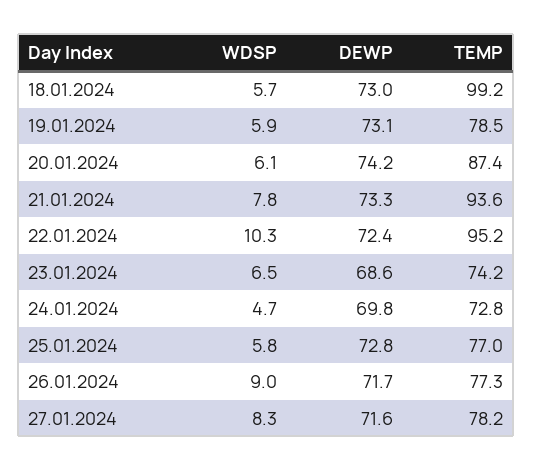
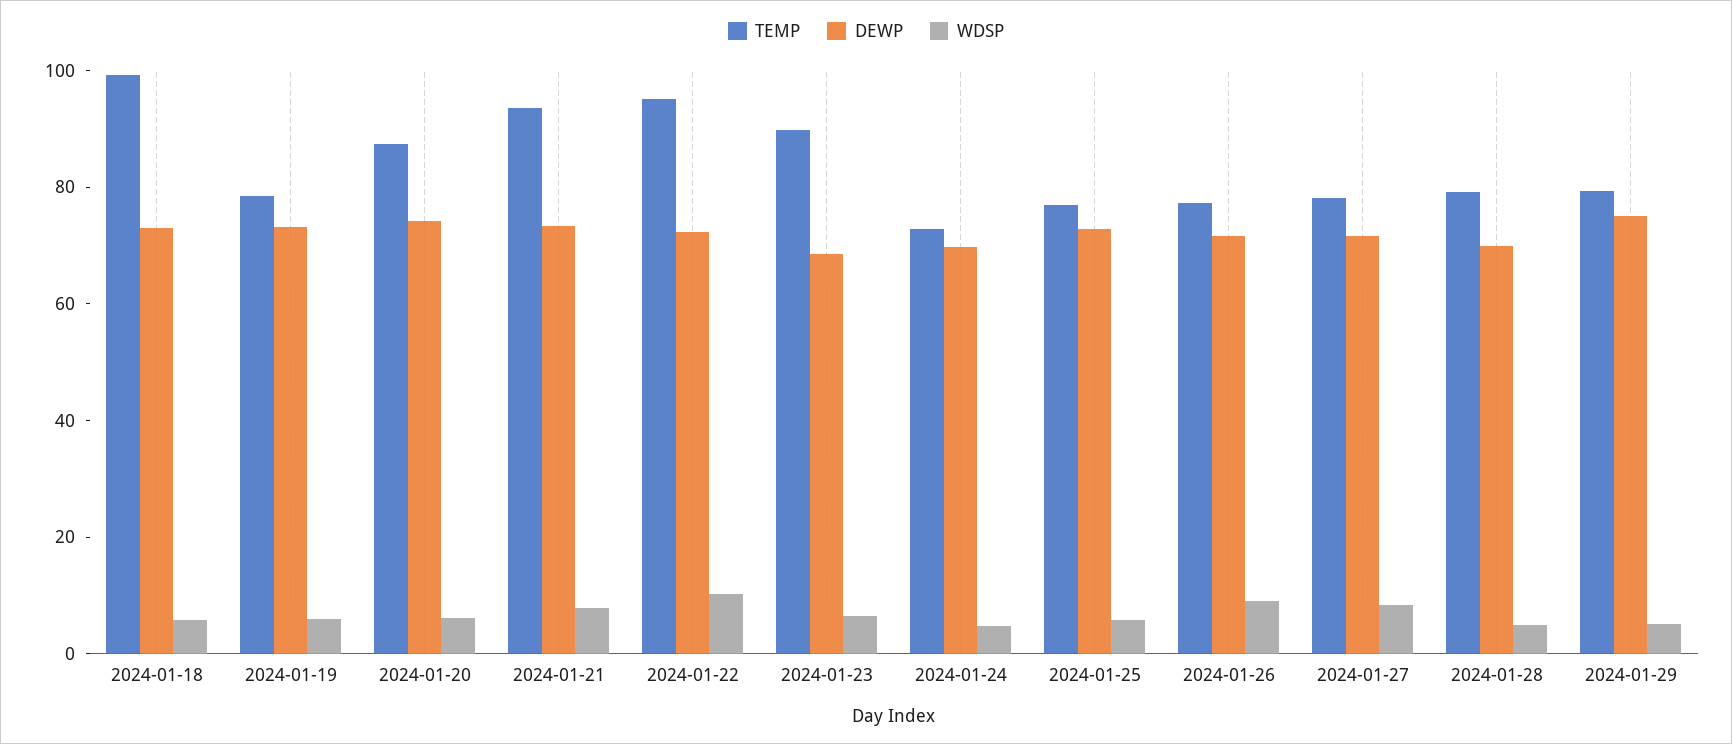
TEMP, 23.01.2024: 74.2 -> 90
TEMP, 2024-01-28: none -> 80
DEWP, 2024-01-28: none -> 70
WDSP, 2024-01-28: none -> 5
TEMP, 2024-01-29: none -> 80
DEWP, 2024-01-29: none -> 75
WDSP, 2024-01-29: none -> 5

